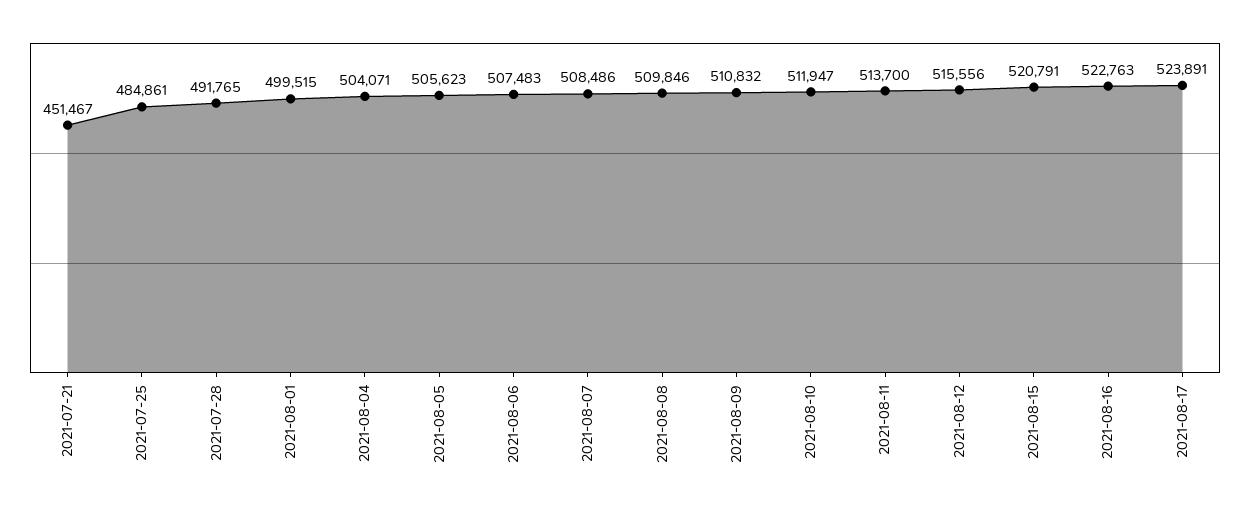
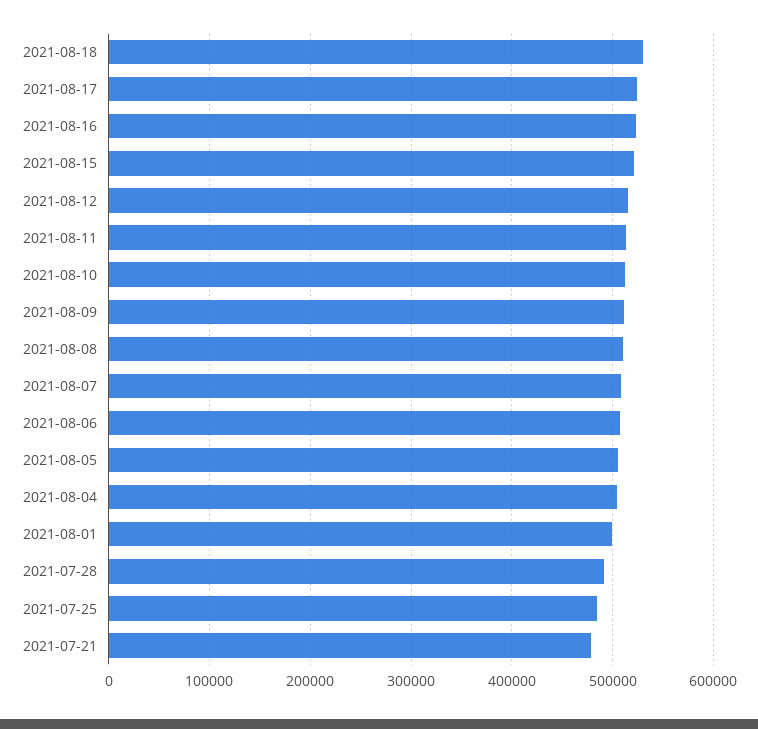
2021-07-21: 451467 -> 480000
2021-08-18: none -> 530000

